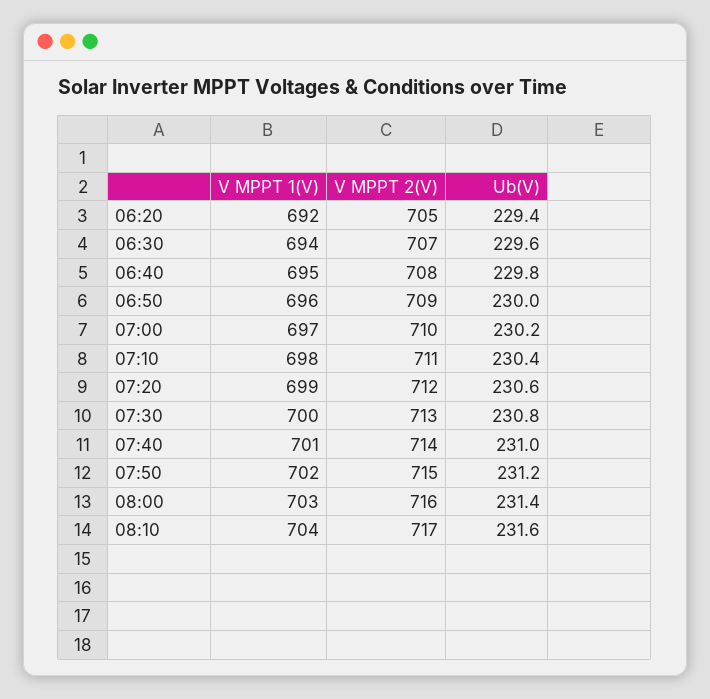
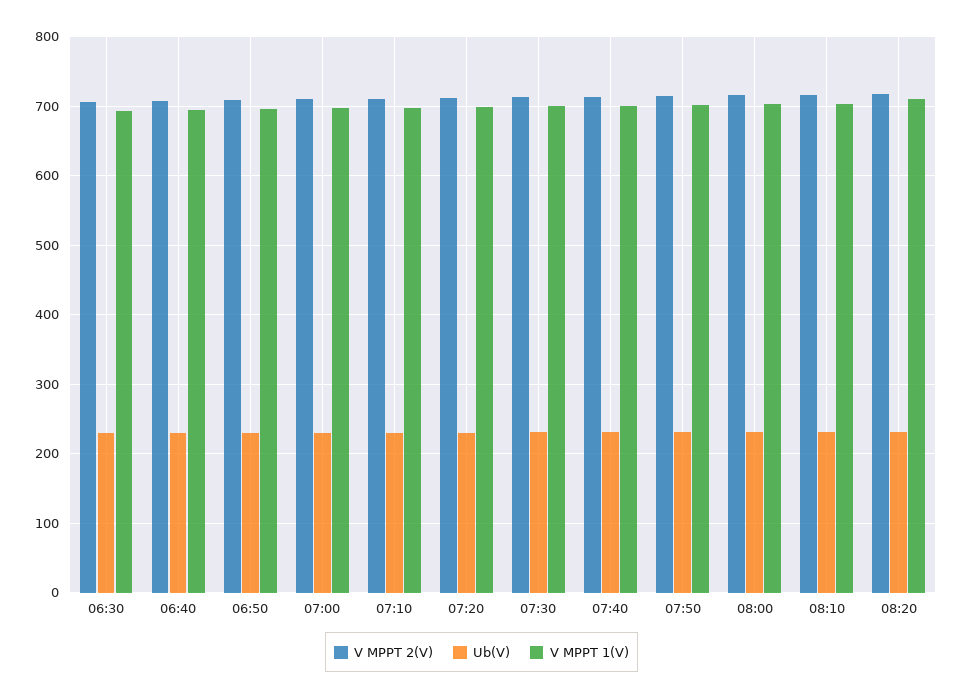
V MPPT 1(V), 06:20: 692 -> none
V MPPT 2(V), 06:20: 705 -> none
Ub(V), 06:20: 229.4 -> none
V MPPT 2(V), 08:20: none -> 720
Ub(V), 08:20: none -> 230
V MPPT 1(V), 08:20: none -> 710

